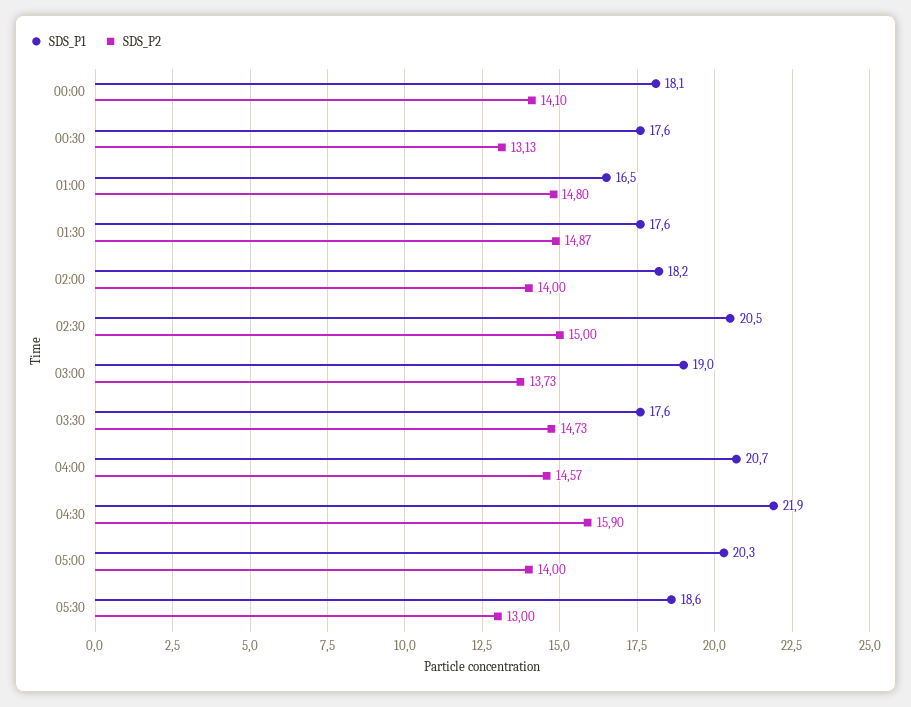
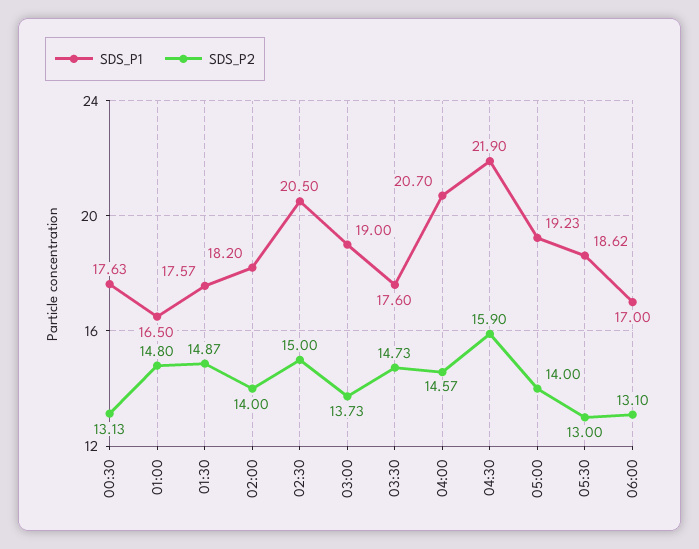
SDS_P1, 00:00: 18.1 -> none
SDS_P2, 00:00: 14.1 -> none
SDS_P1, 05:00: 20.3 -> 19.23
SDS_P1, 06:00: none -> 17
SDS_P2, 06:00: none -> 13.1

